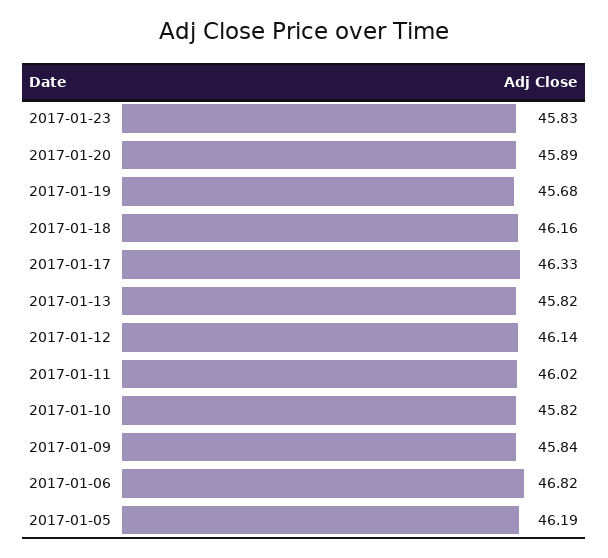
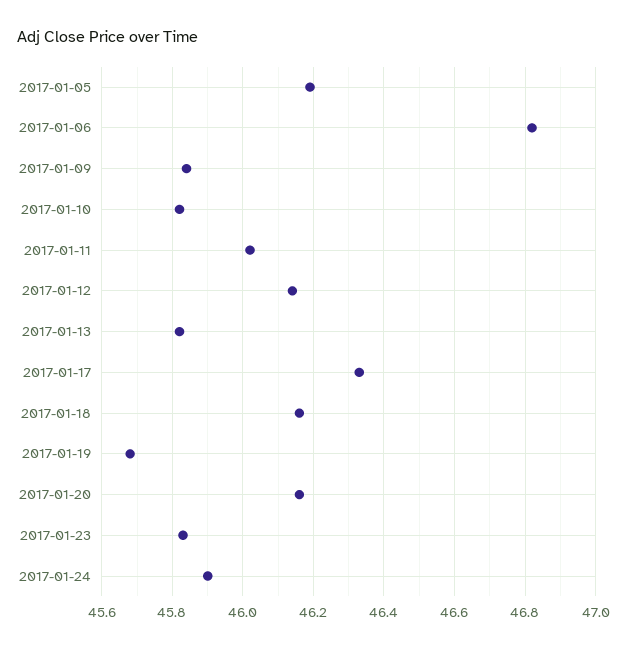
2017-01-20: 45.89 -> 46.15
2017-01-24: none -> 45.9

